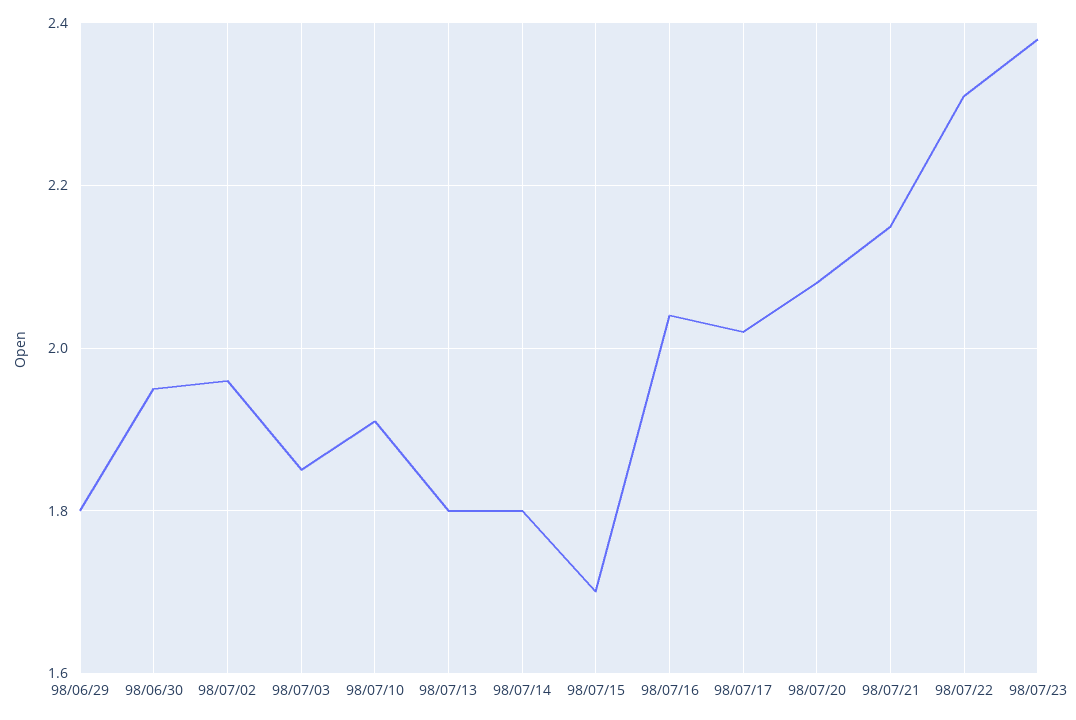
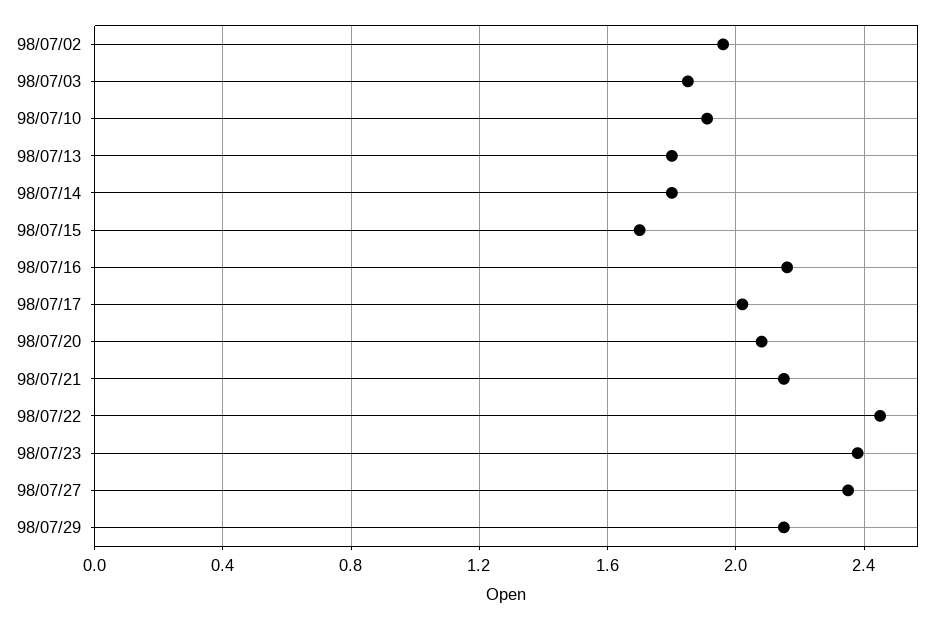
98/06/29: 1.8 -> none
98/06/30: 1.95 -> none
98/07/16: 2.05 -> 2.15
98/07/22: 2.3 -> 2.45
98/07/27: none -> 2.35
98/07/29: none -> 2.15

